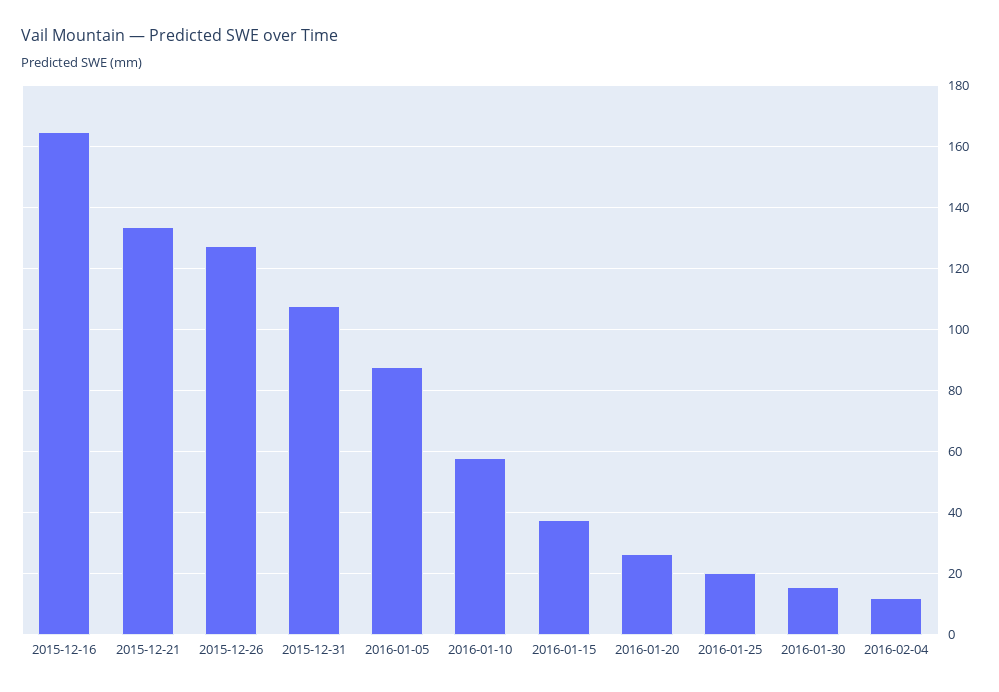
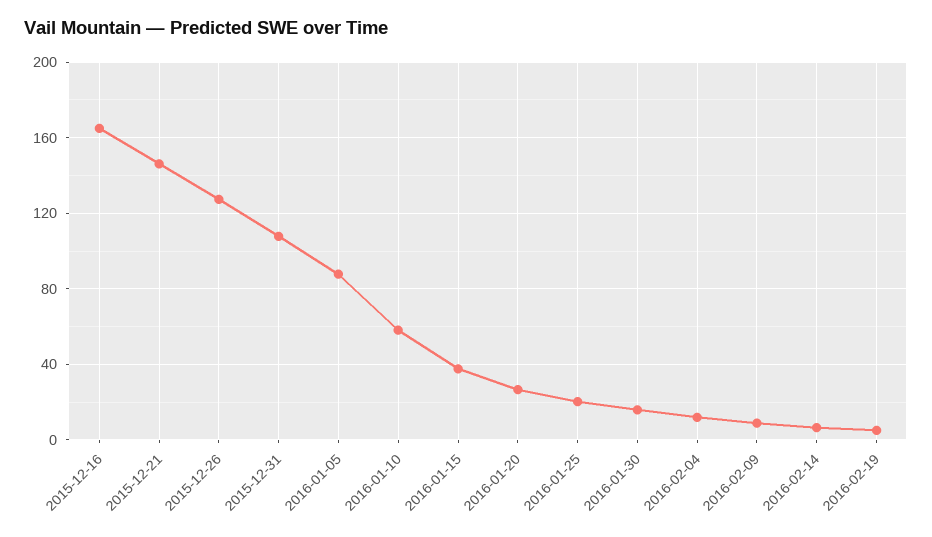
2015-12-21: 134 -> 145
2016-02-09: none -> 10
2016-02-14: none -> 5
2016-02-19: none -> 5

